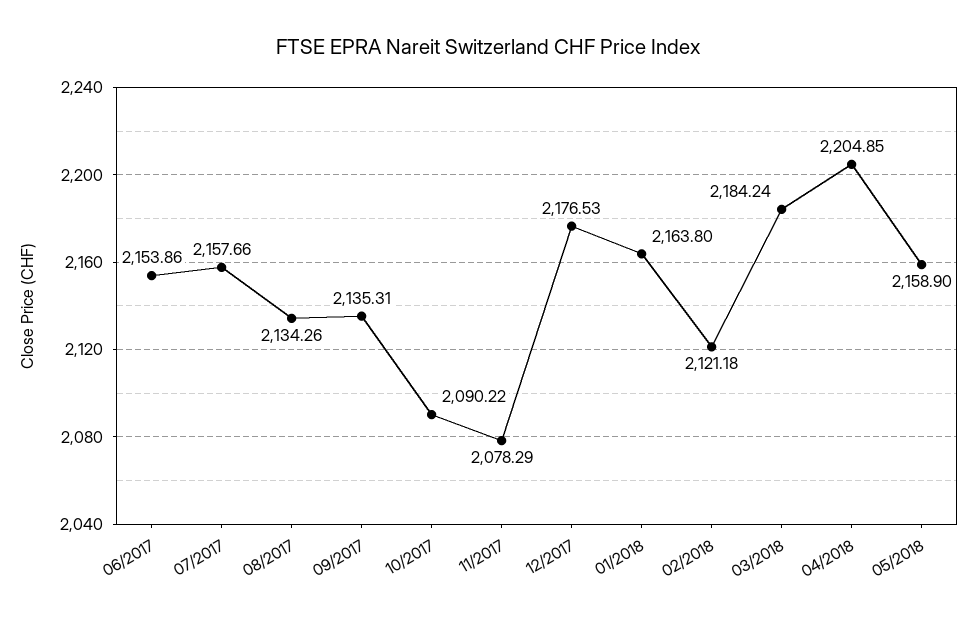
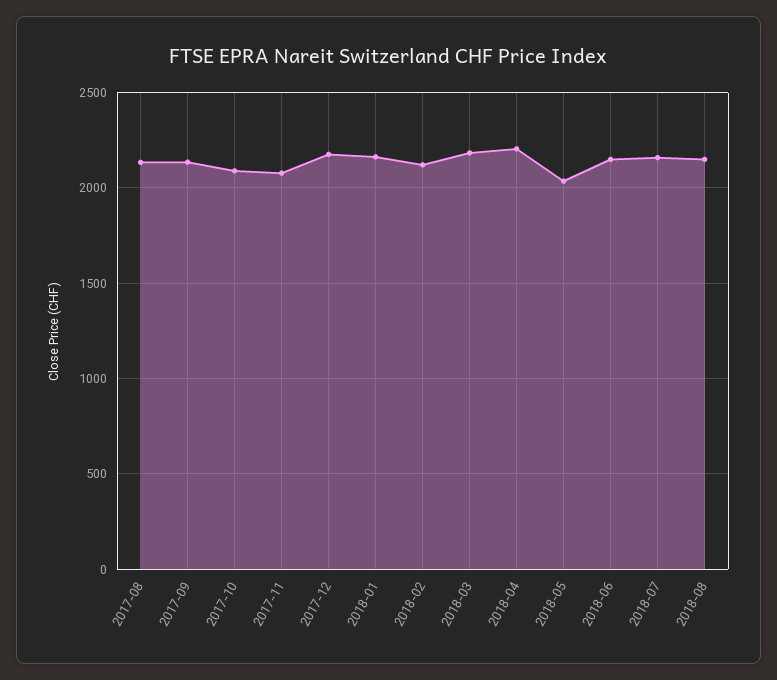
06/2017: 2153.86 -> none
07/2017: 2157.66 -> none
05/2018: 2158.9 -> 2050
2018-06: none -> 2150
2018-07: none -> 2150
2018-08: none -> 2150

